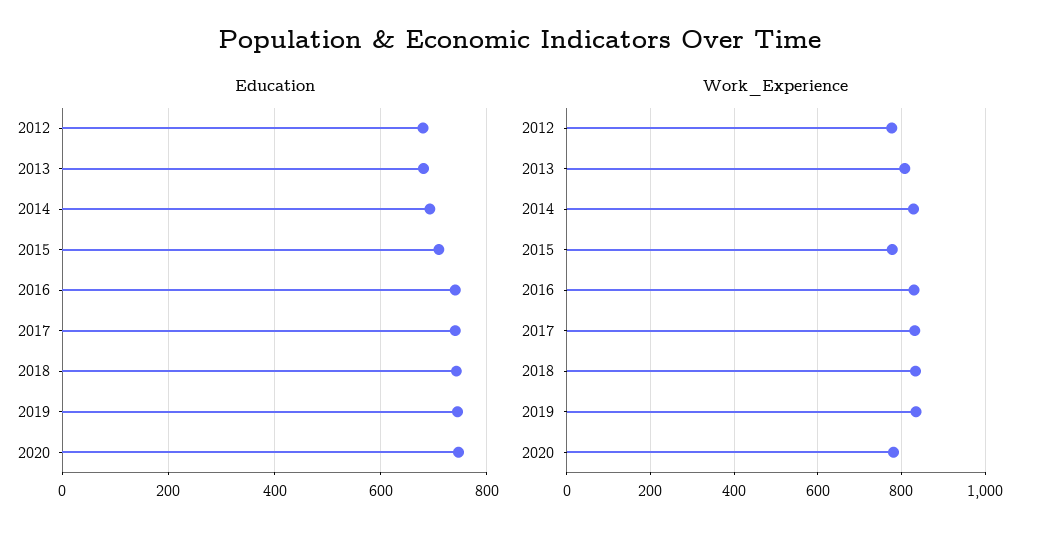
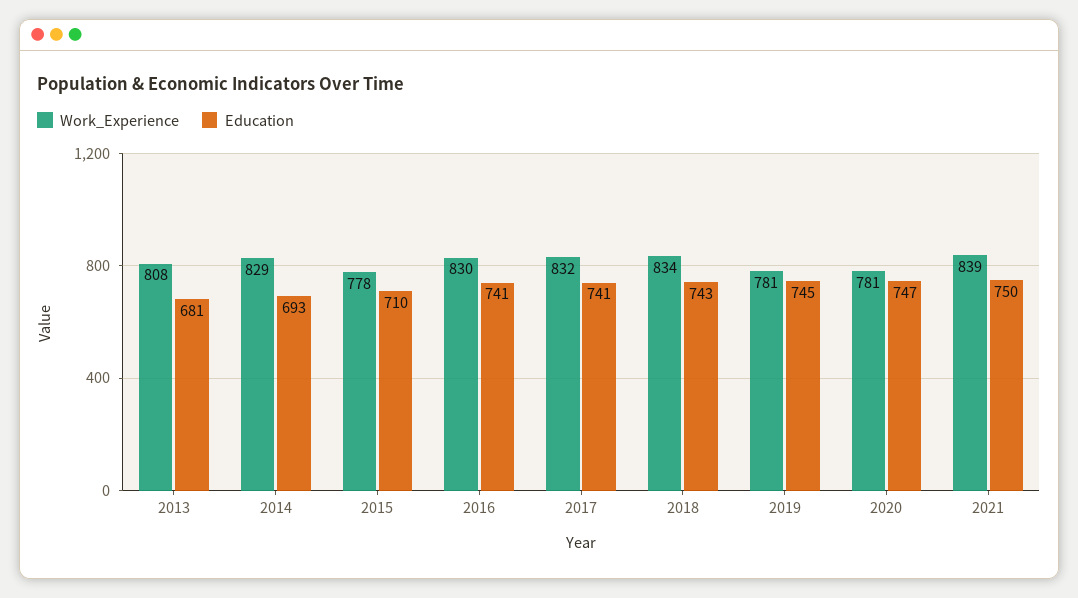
Education, 2012: 680 -> none
Work_Experience, 2012: 780 -> none
Work_Experience, 2019: 840 -> 781
Work_Experience, 2021: none -> 839
Education, 2021: none -> 750

